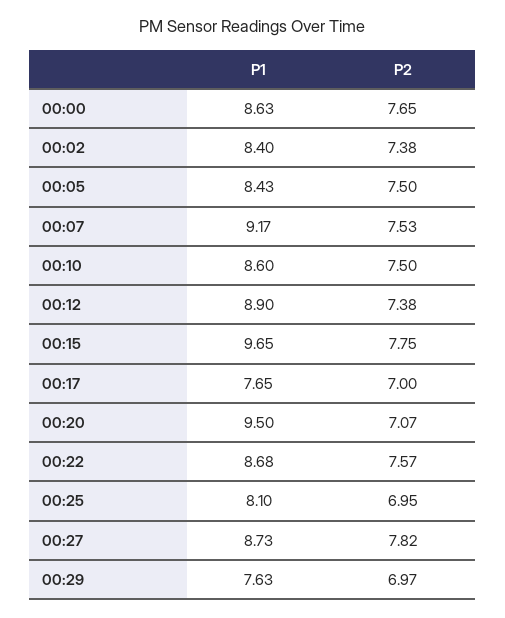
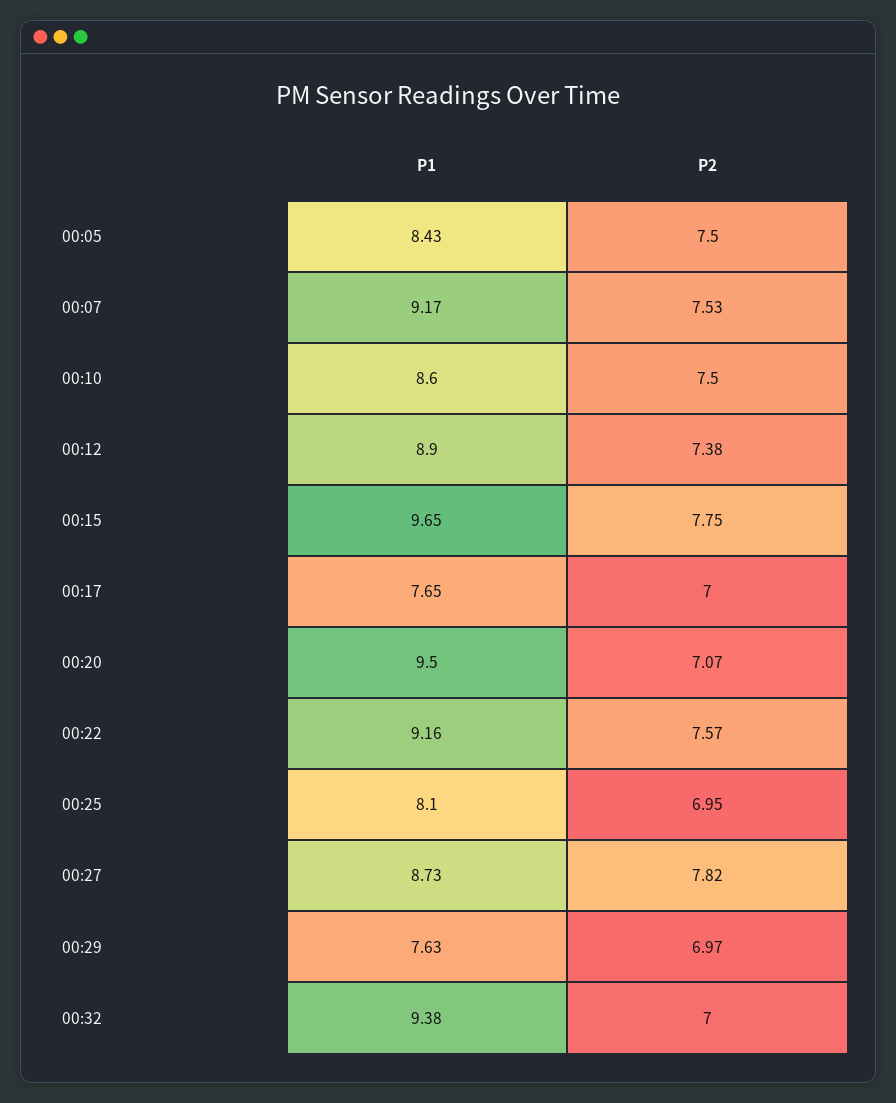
P1, 00:00: 8.63 -> none
P2, 00:00: 7.65 -> none
P1, 00:02: 8.4 -> none
P2, 00:02: 7.38 -> none
P1, 00:22: 8.68 -> 9.16
P1, 00:32: none -> 9.38
P2, 00:32: none -> 7

